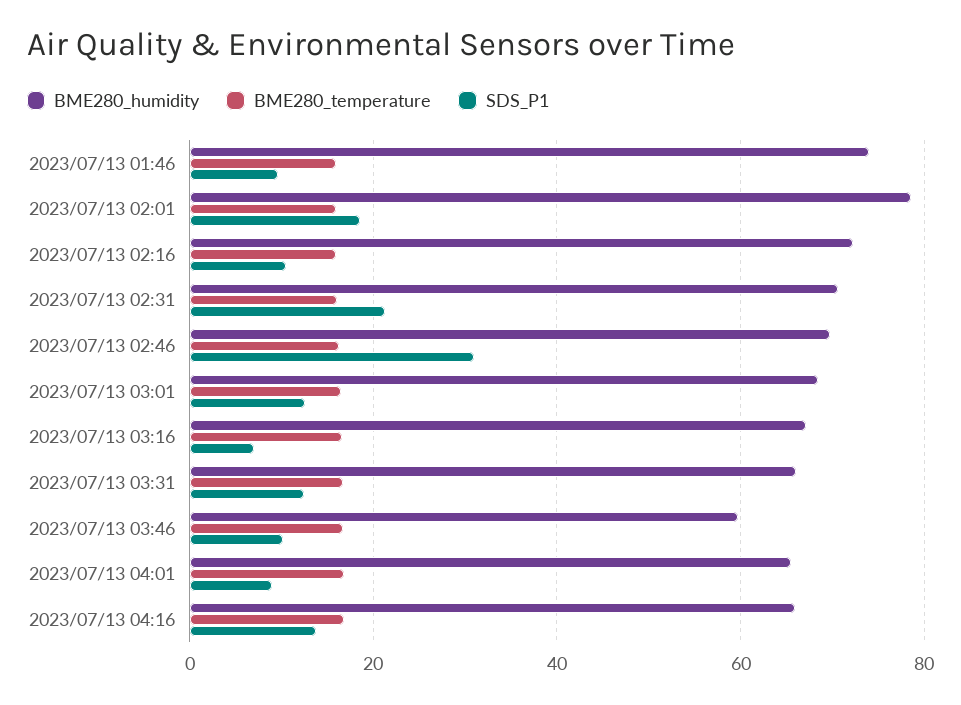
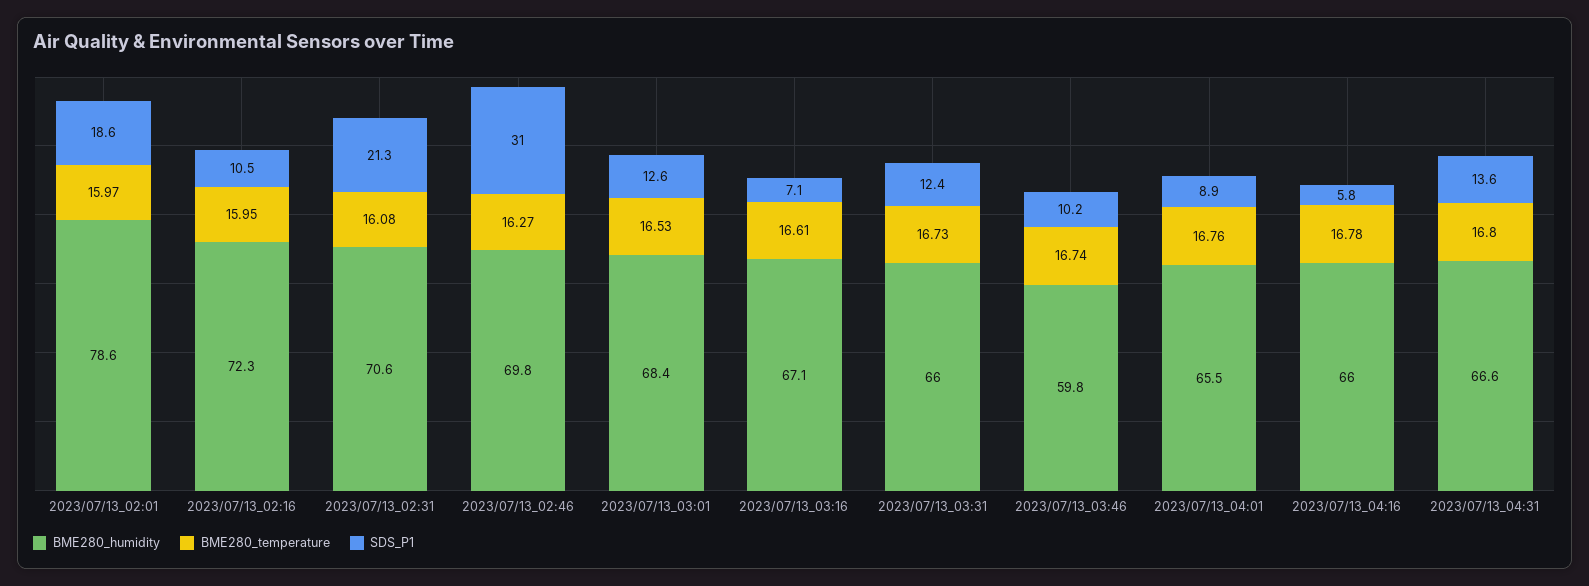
BME280_humidity, 2023/07/13 01:46: 74 -> none
BME280_temperature, 2023/07/13 01:46: 16 -> none
SDS_P1, 2023/07/13 01:46: 10 -> none
SDS_P1, 2023/07/13 04:16: 14 -> 5.8
BME280_humidity, 2023/07/13_04:31: none -> 66.6
BME280_temperature, 2023/07/13_04:31: none -> 16.8
SDS_P1, 2023/07/13_04:31: none -> 13.6

